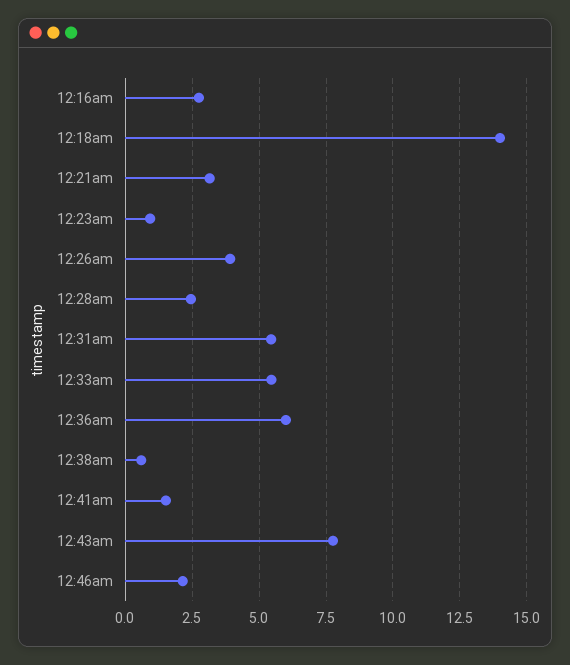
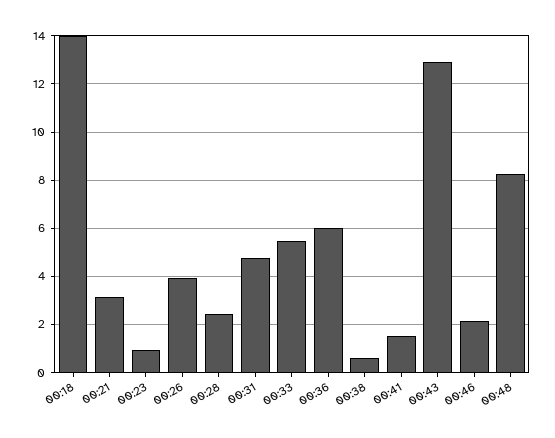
12:16am: 2.75 -> none
12:31am: 5.5 -> 4.75
12:43am: 7.75 -> 13
00:48: none -> 8.25

